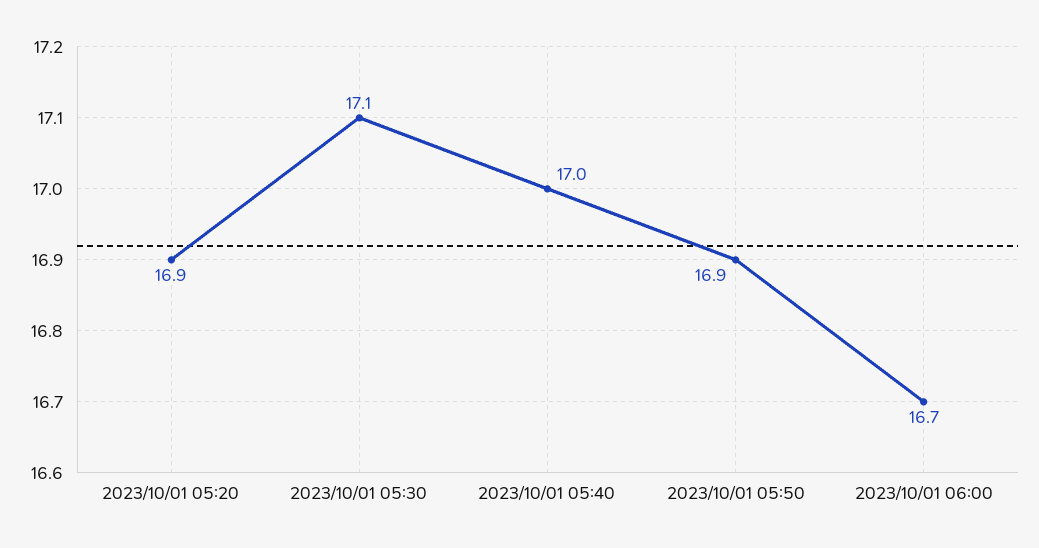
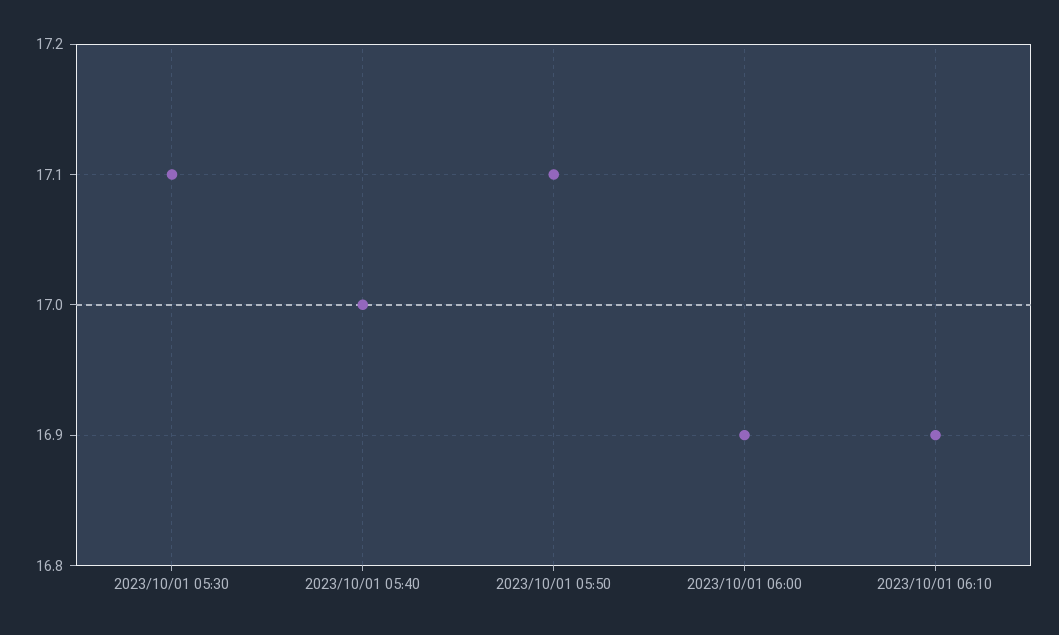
2023/10/01 05:20: 16.9 -> none
2023/10/01 05:50: 16.9 -> 17.1
2023/10/01 06:00: 16.7 -> 16.9
2023/10/01 06:10: none -> 16.9

